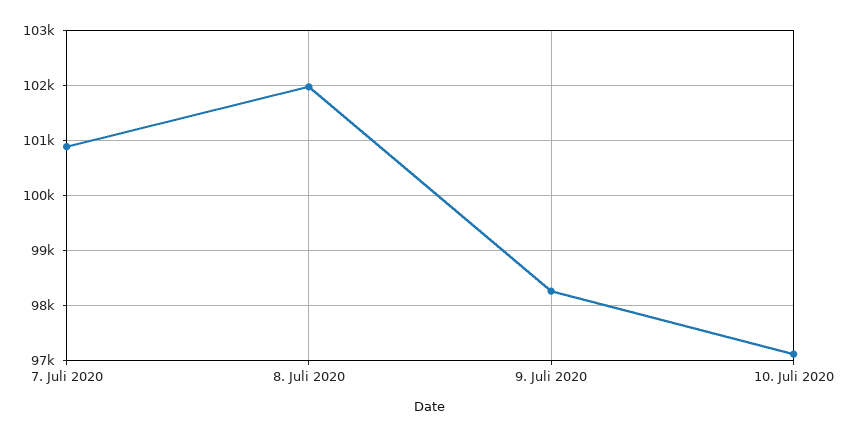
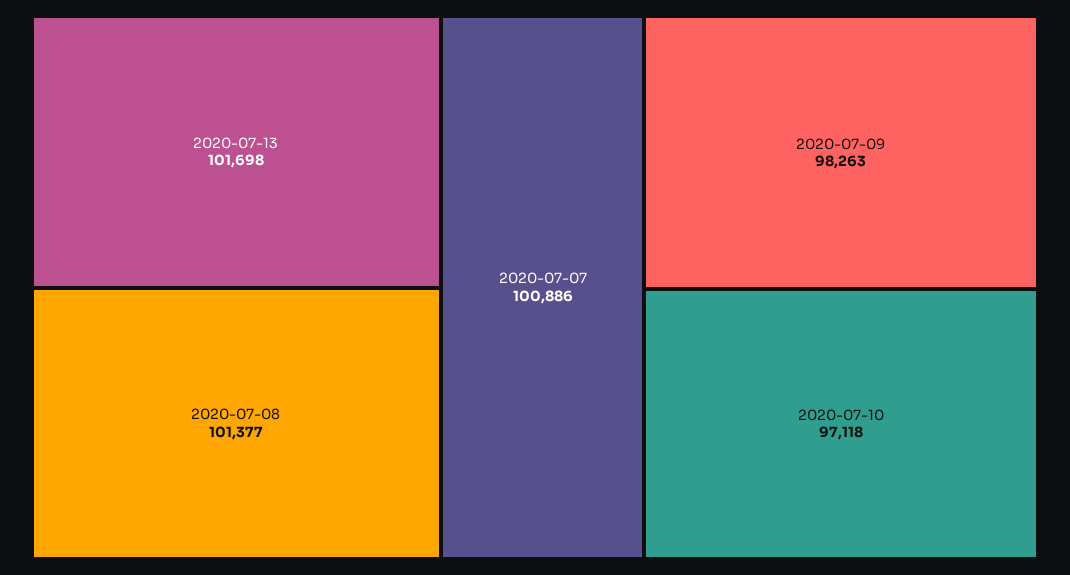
8. Juli 2020: 102000 -> 101377
2020-07-13: none -> 101698

